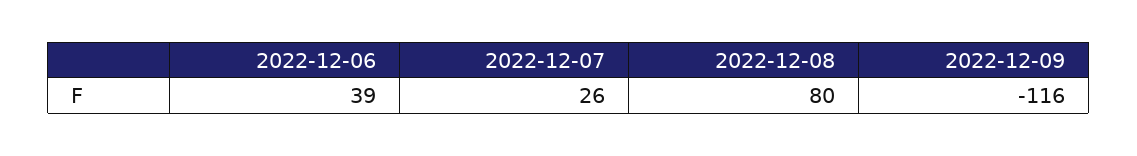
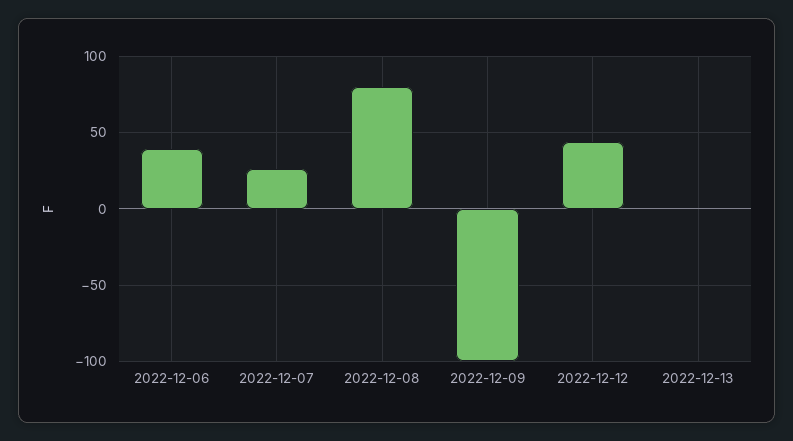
2022-12-09: -116 -> -100
2022-12-12: none -> 45
2022-12-13: none -> 0

